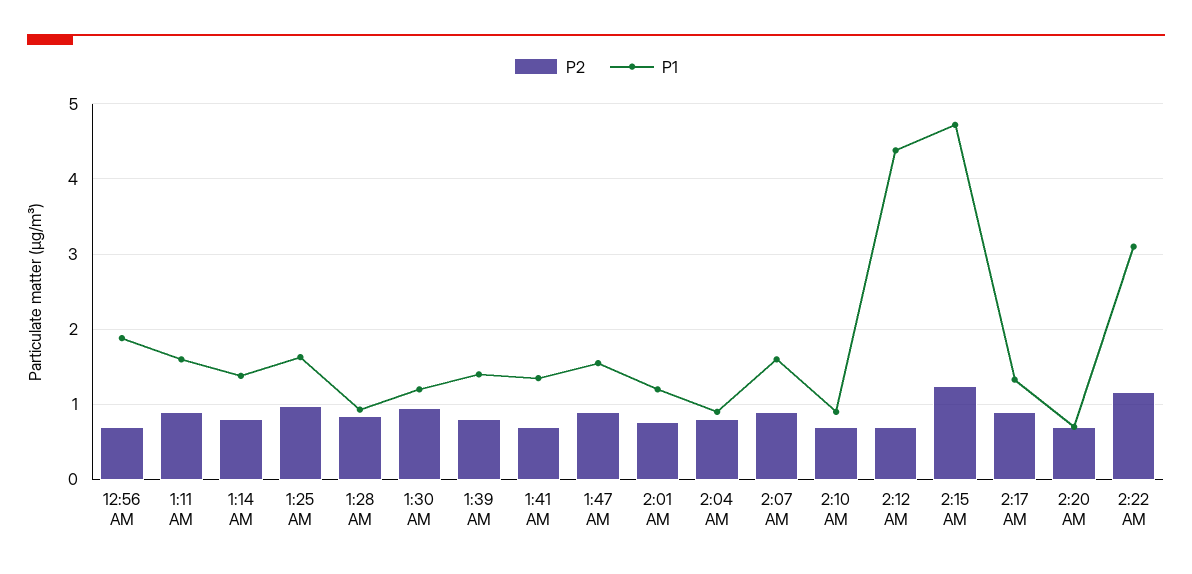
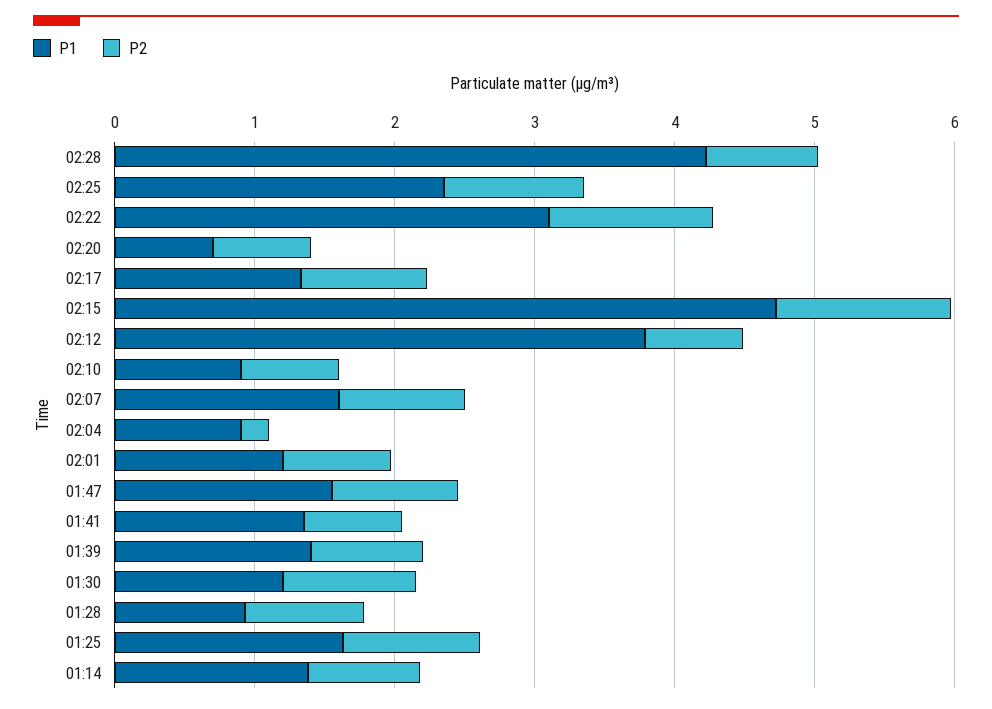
P2, 12:56 AM: 0.7 -> none
P1, 12:56 AM: 1.9 -> none
P2, 1:11 AM: 0.9 -> none
P1, 1:11 AM: 1.6 -> none
P2, 2:04 AM: 0.8 -> 0.2
P1, 2:12 AM: 4.4 -> 3.8
P1, 02:28: none -> 4.2
P2, 02:28: none -> 0.8
P1, 02:25: none -> 2.4
P2, 02:25: none -> 1

